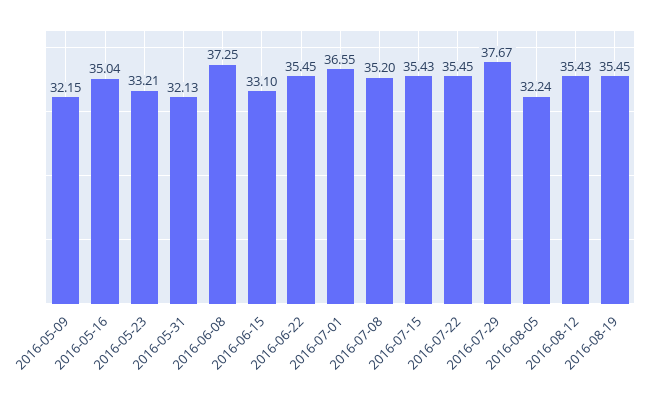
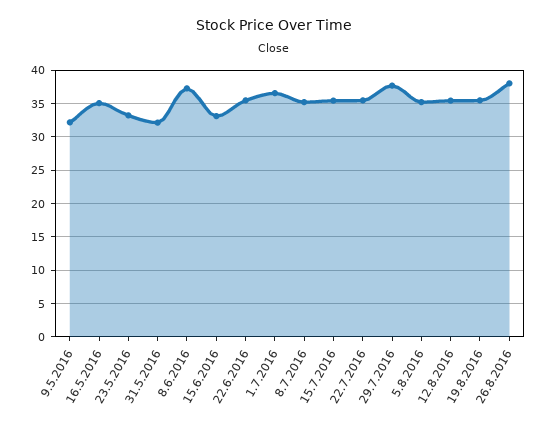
2016-08-05: 32.24 -> 35
26.8.2016: none -> 38

